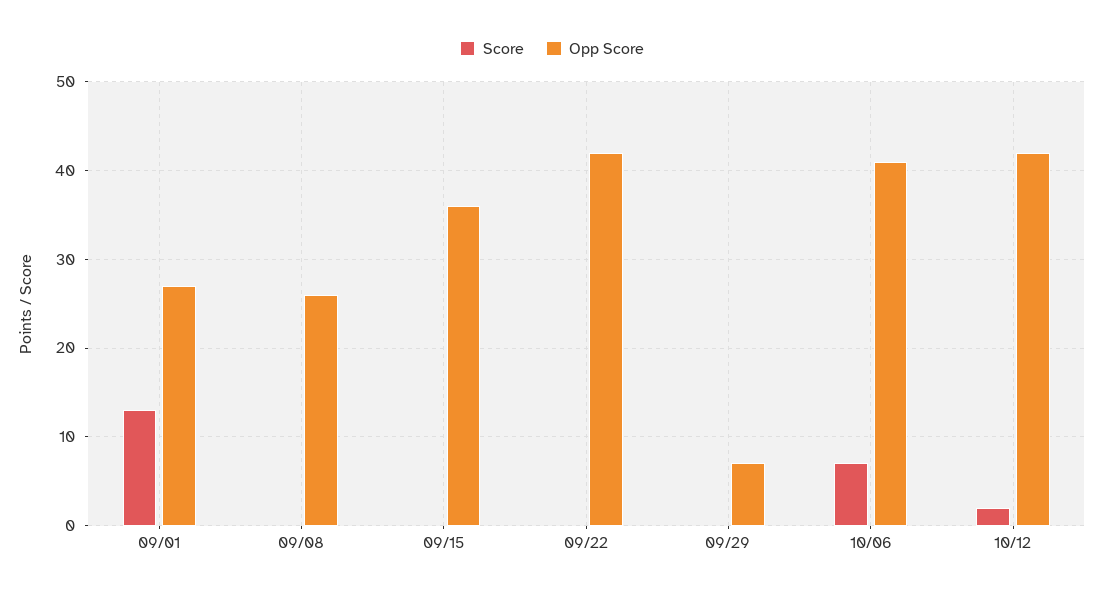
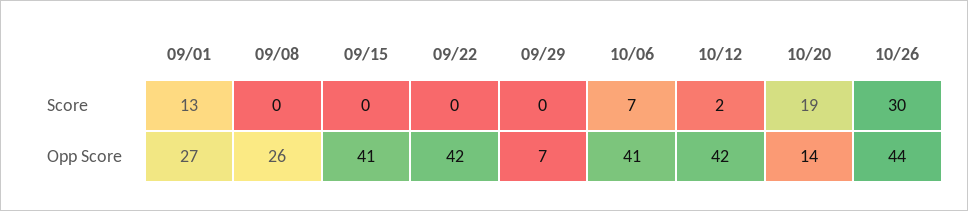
Opp Score, 09/15: 36 -> 41
Score, 10/20: none -> 19
Score, 10/26: none -> 30
Opp Score, 10/20: none -> 14
Opp Score, 10/26: none -> 44

